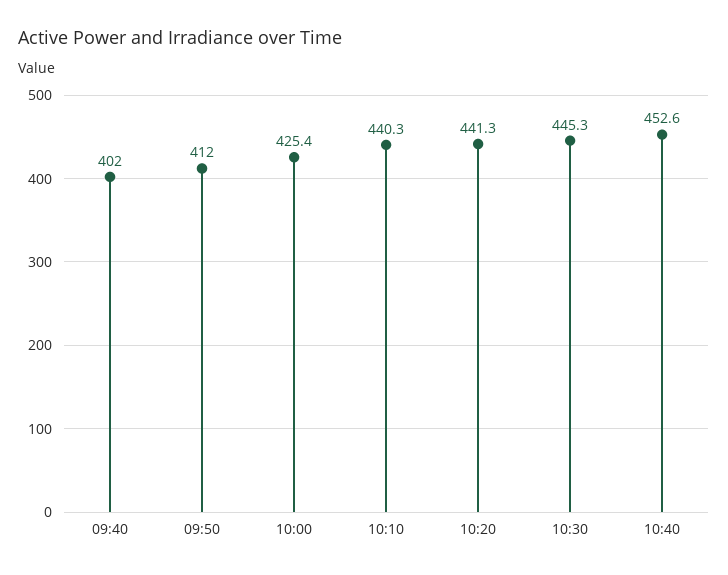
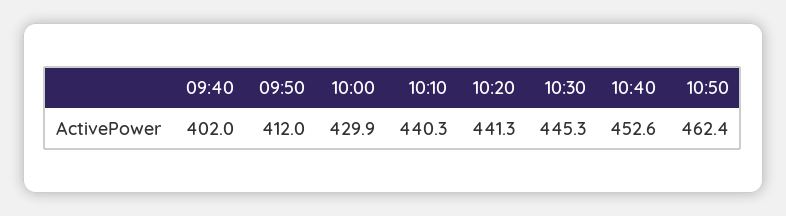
10:00: 425.4 -> 429.9
10:50: none -> 462.4

